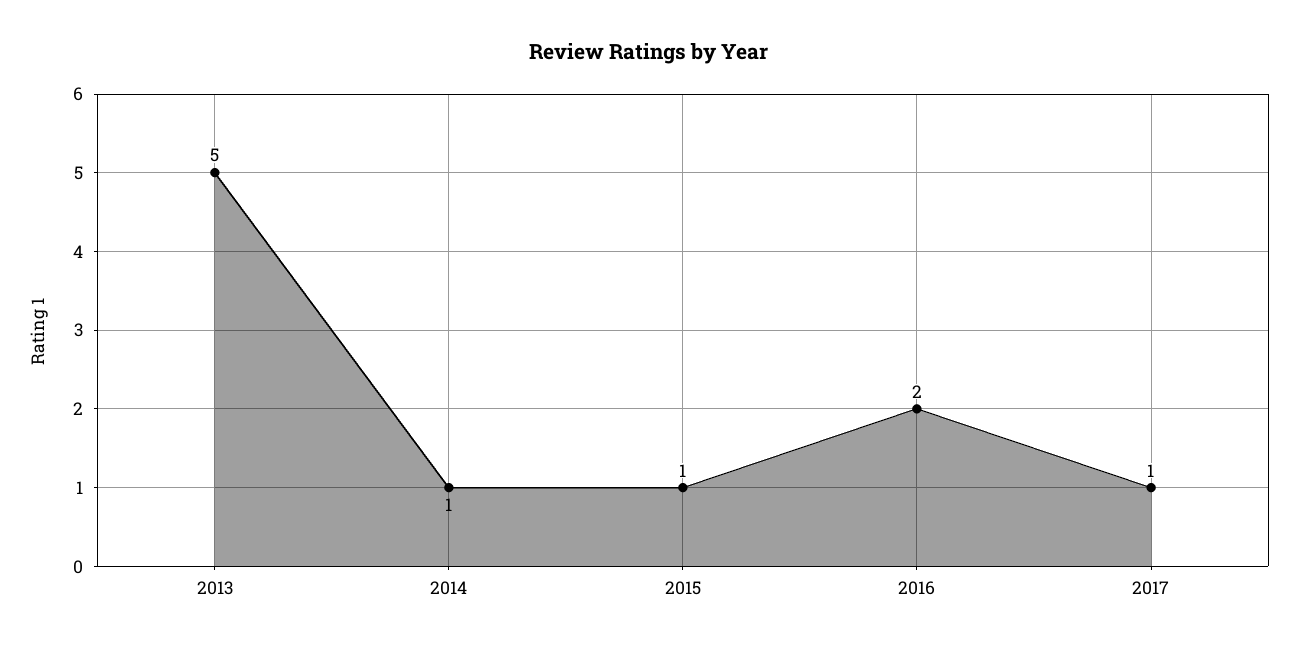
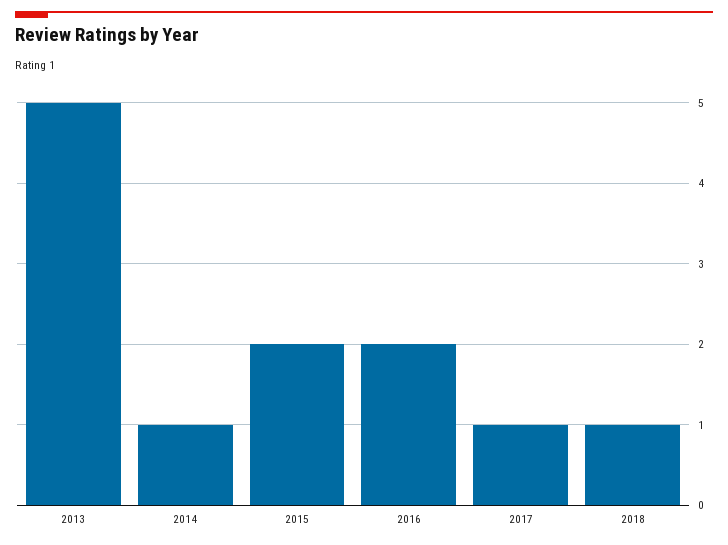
2015: 1 -> 2
2018: none -> 1

